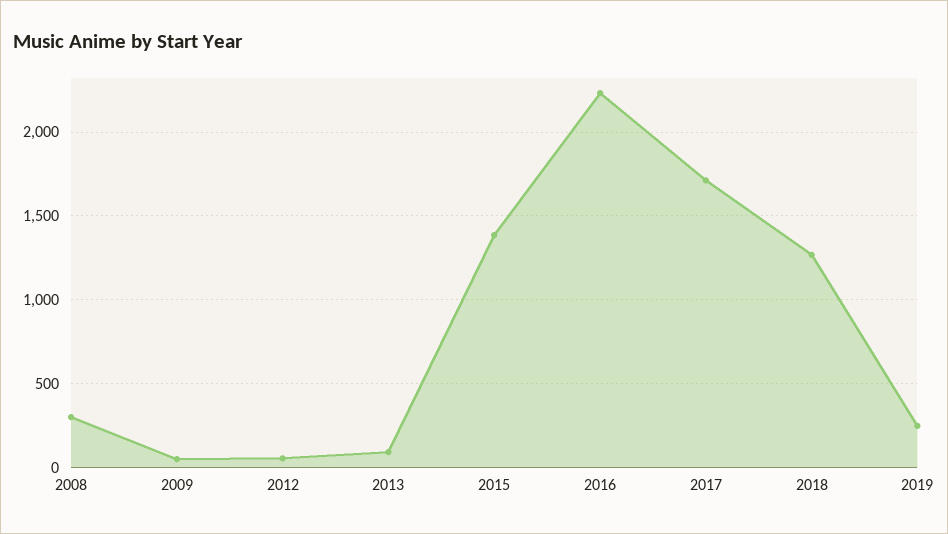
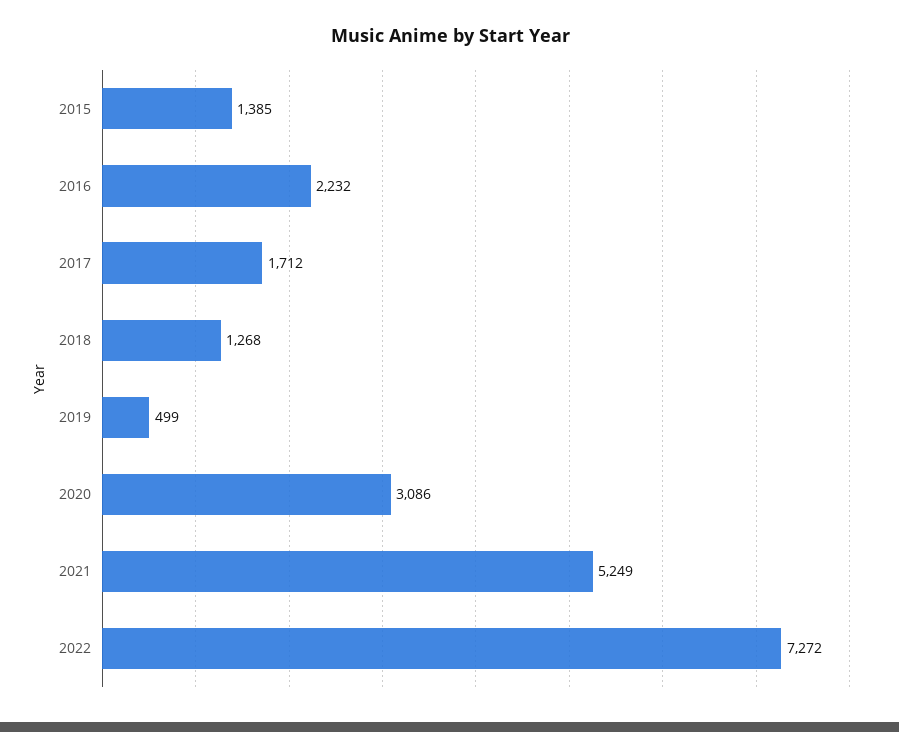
2008: 300 -> none
2009: 50 -> none
2012: 50 -> none
2013: 100 -> none
2019: 250 -> 499
2020: none -> 3086
2021: none -> 5249
2022: none -> 7272

